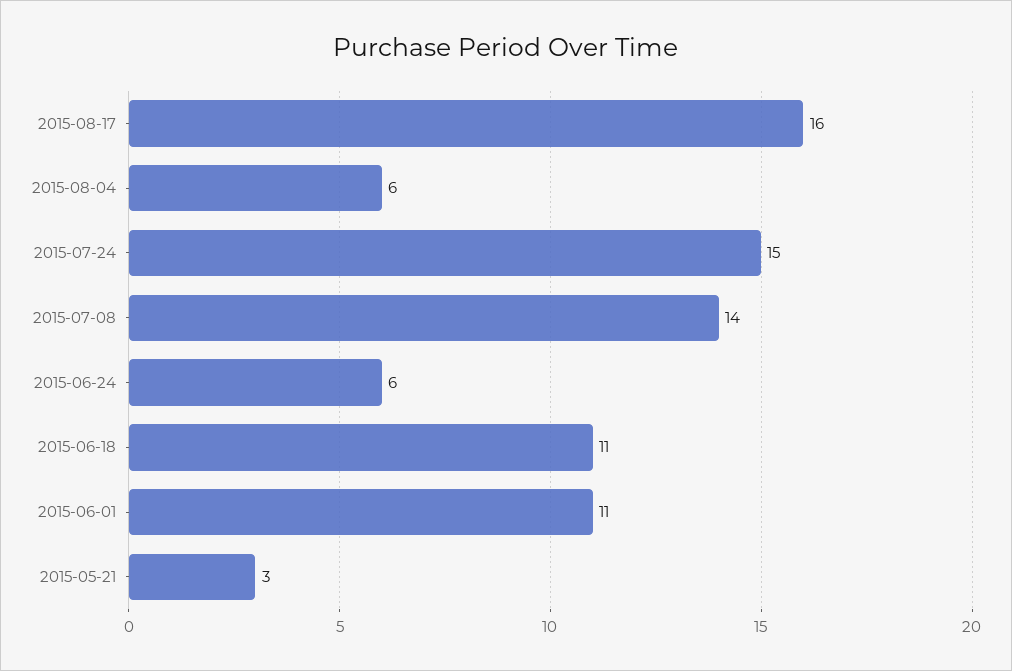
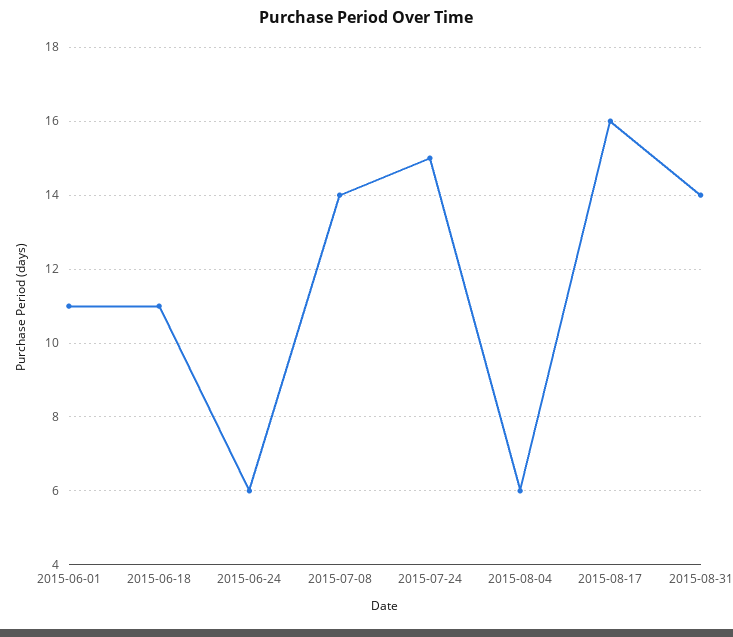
2015-05-21: 3 -> none
2015-08-31: none -> 14

